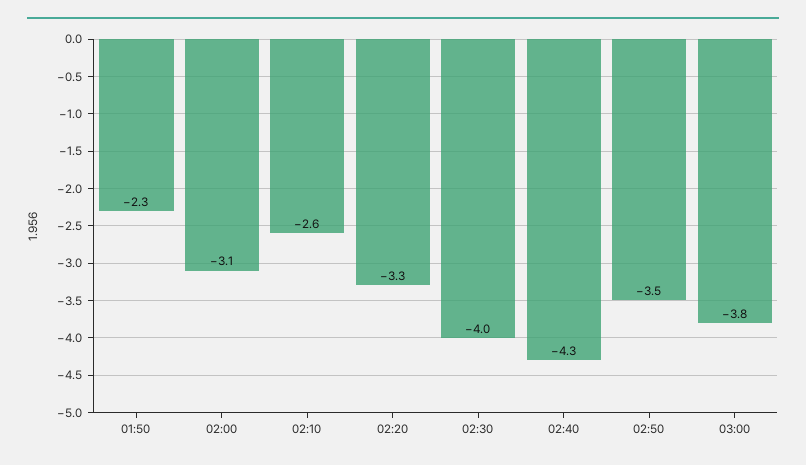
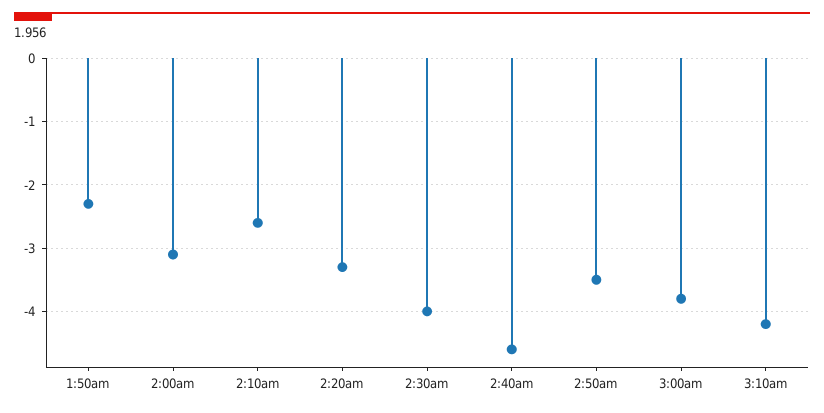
02:40: -4.3 -> -4.6
3:10am: none -> -4.2

